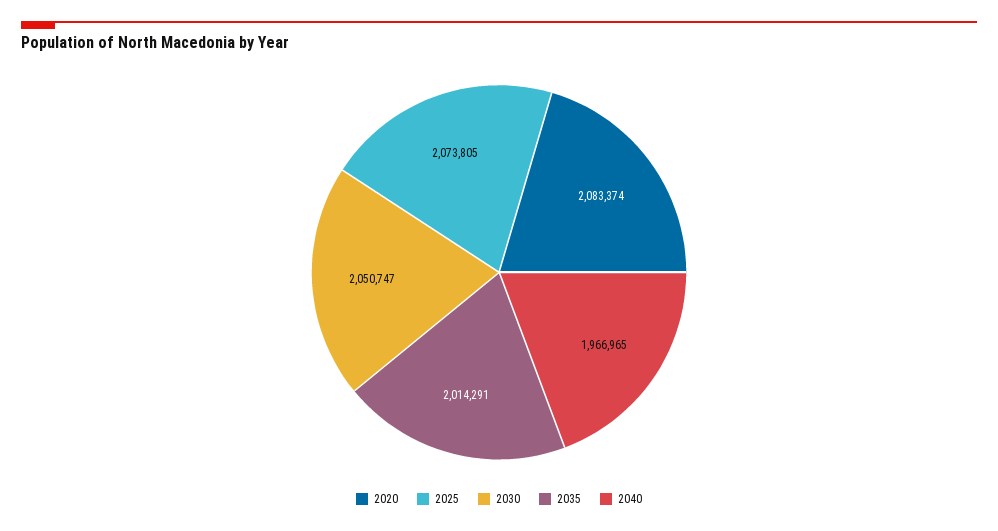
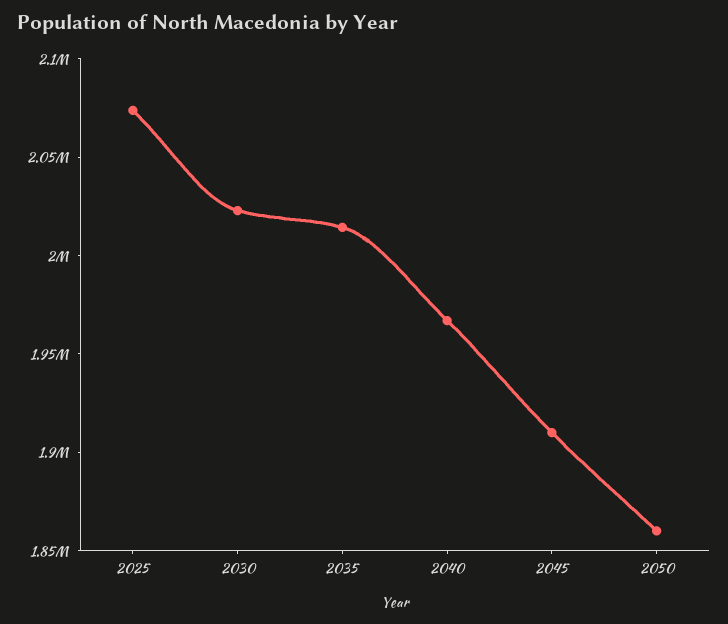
2020: 2083374 -> none
2030: 2050747 -> 2020000
2045: none -> 1910000
2050: none -> 1860000

